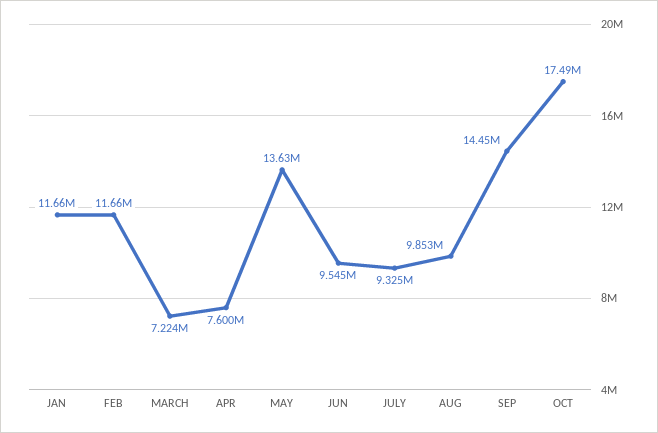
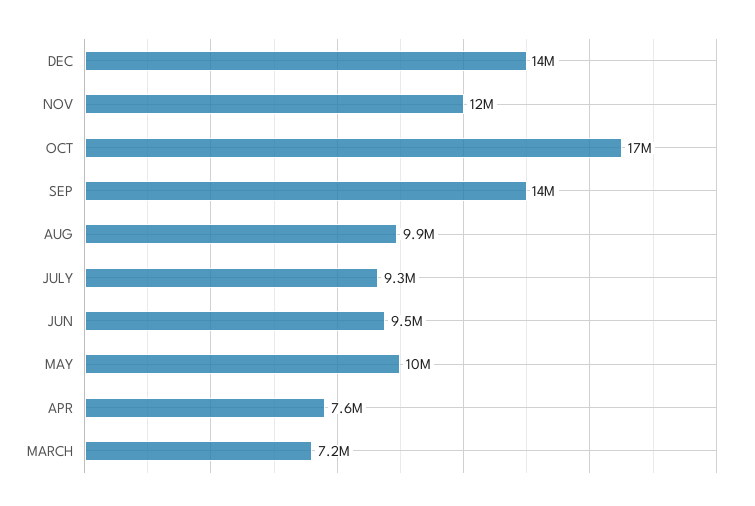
JAN: 11660000 -> none
FEB: 11660000 -> none
MAY: 13630000 -> 10000000
DEC: none -> 14000000
NOV: none -> 12000000

